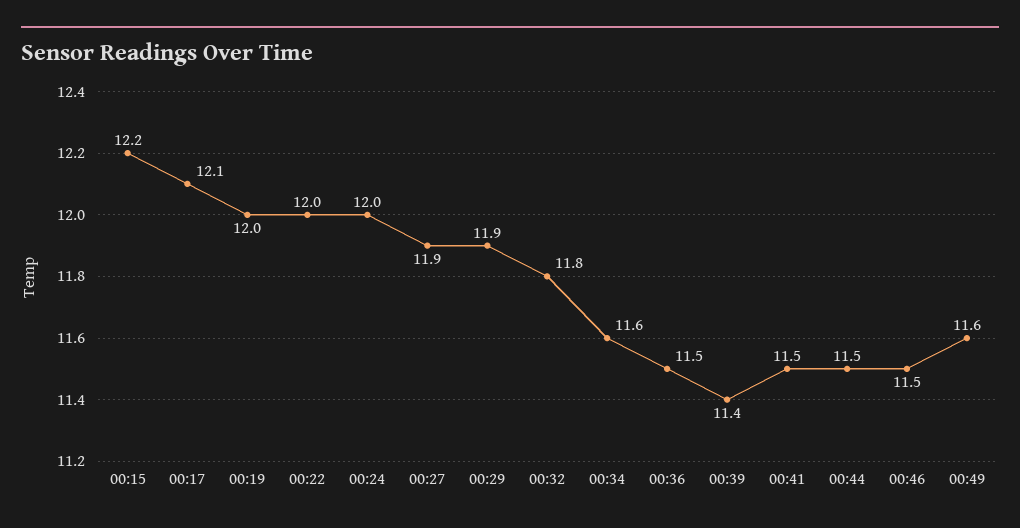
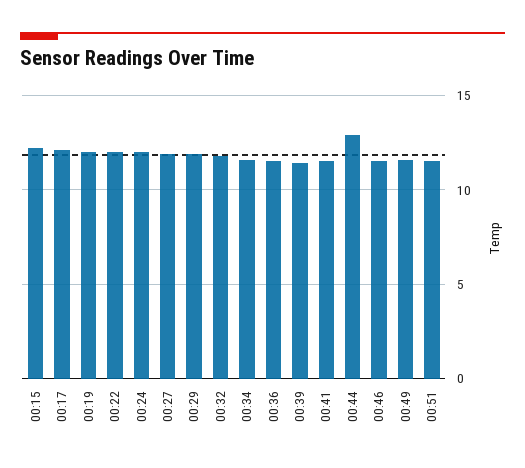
00:44: 11.5 -> 13
00:51: none -> 11.5

